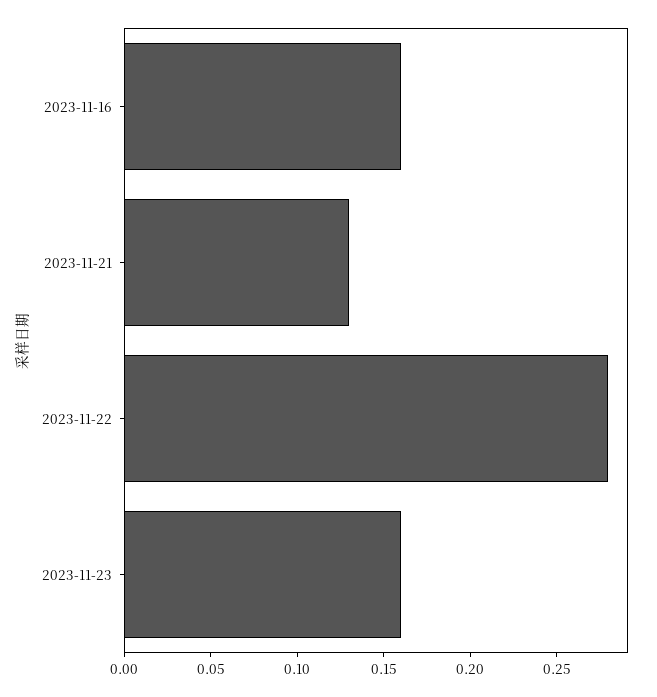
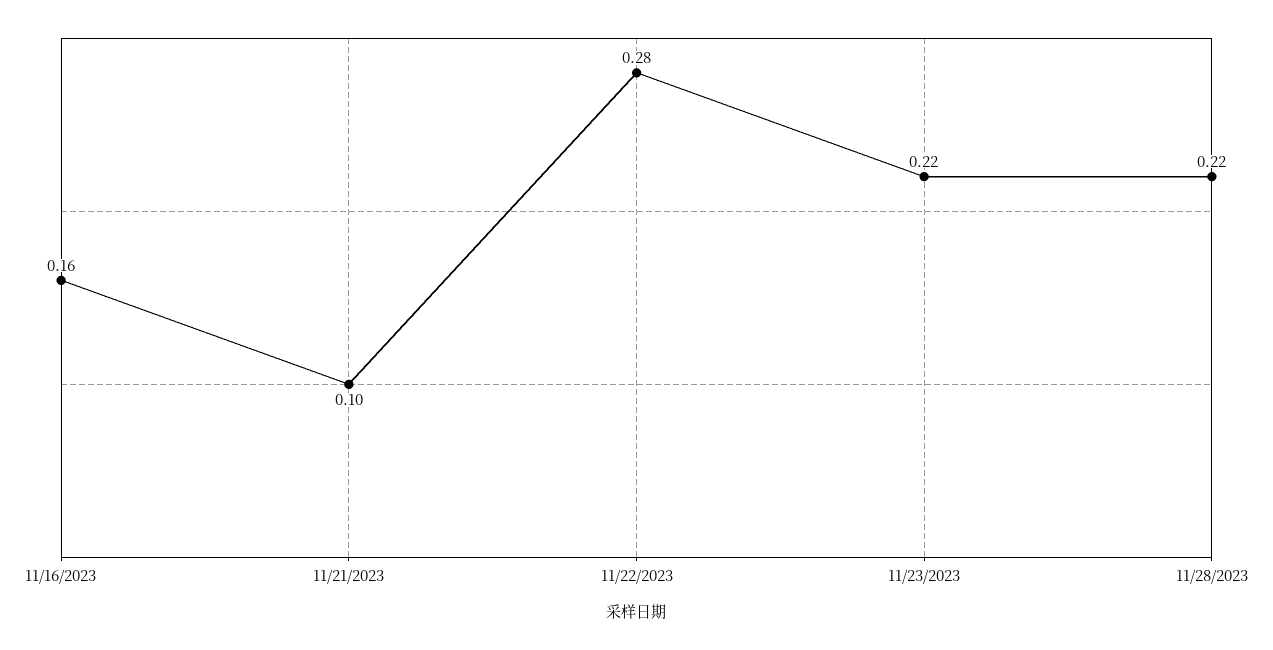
2023-11-21: 0.13 -> 0.1
2023-11-23: 0.16 -> 0.22
11/28/2023: none -> 0.22

